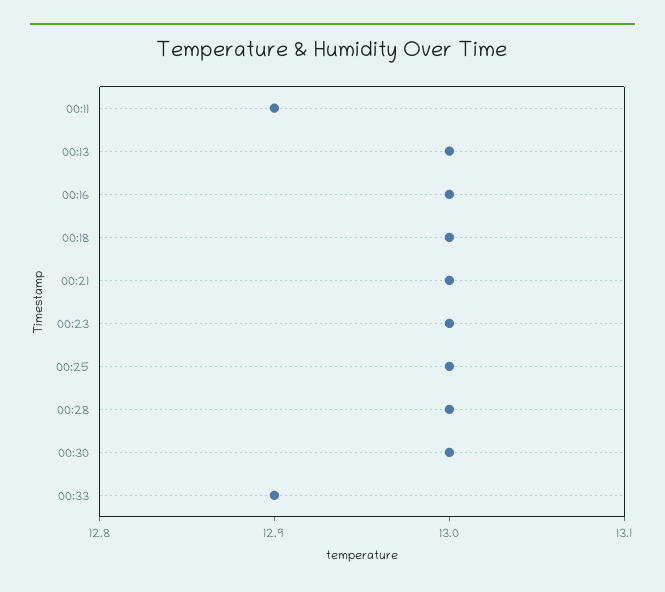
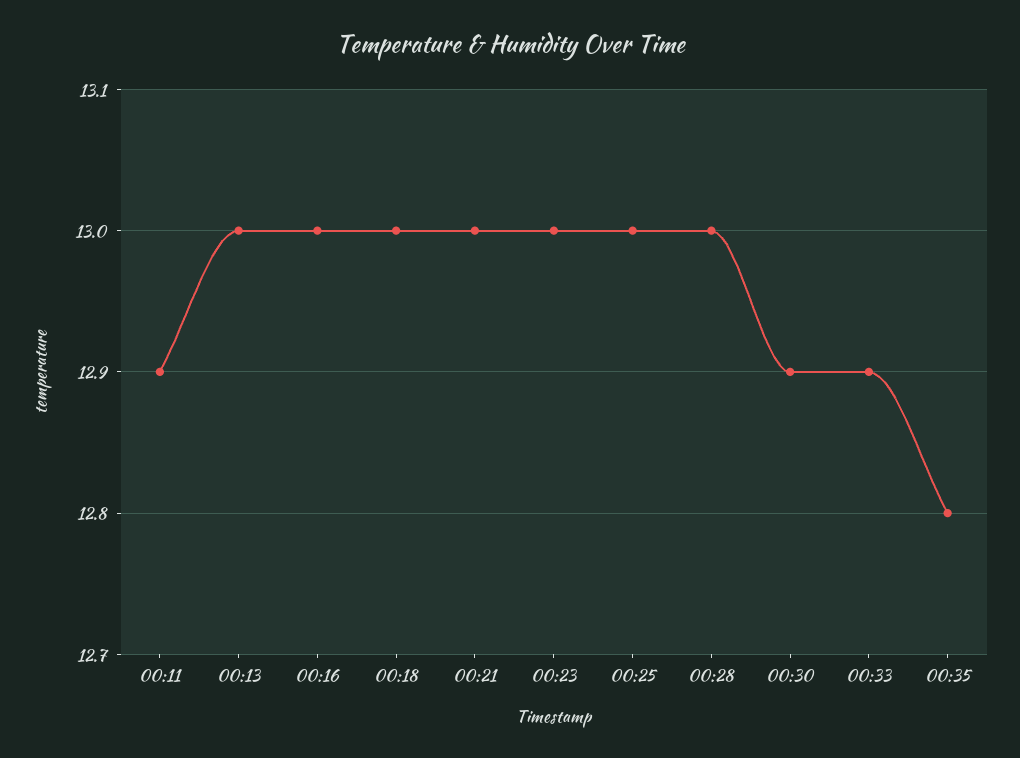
00:30: 13 -> 12.9
00:35: none -> 12.8

